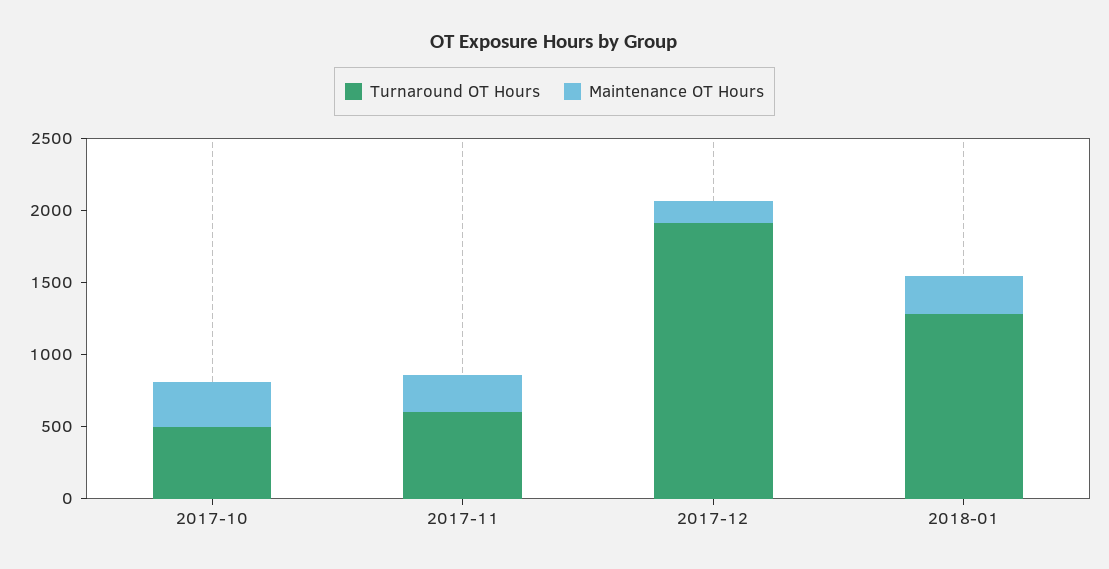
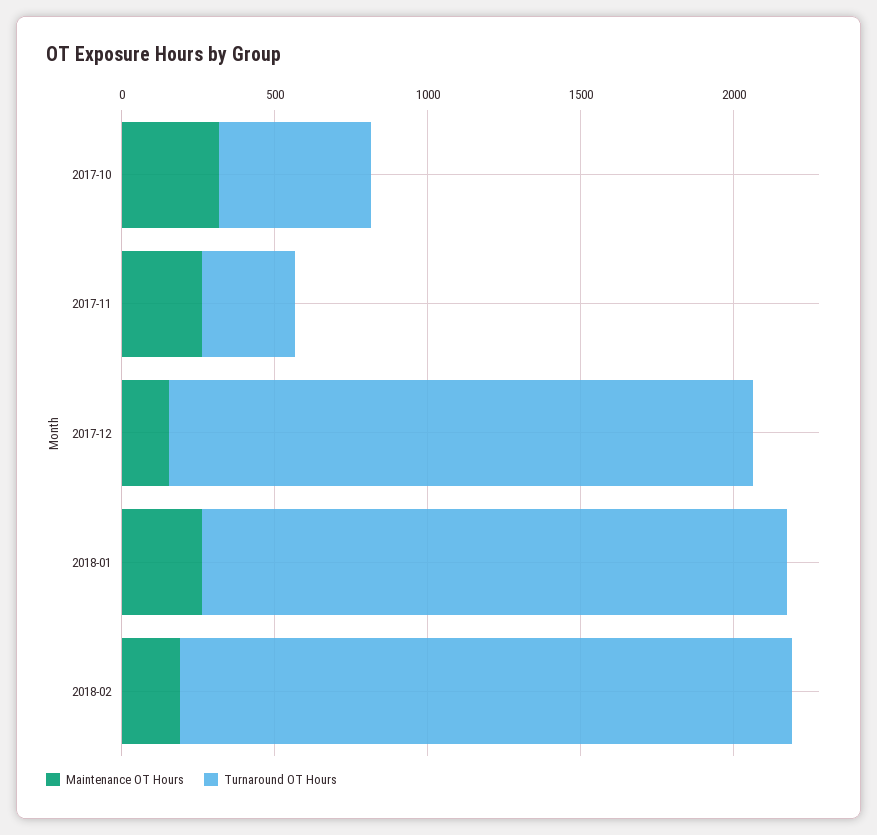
Turnaround OT Hours, 2017-11: 600 -> 300
Turnaround OT Hours, 2018-01: 1300 -> 1900
Maintenance OT Hours, 2018-02: none -> 200
Turnaround OT Hours, 2018-02: none -> 2000

